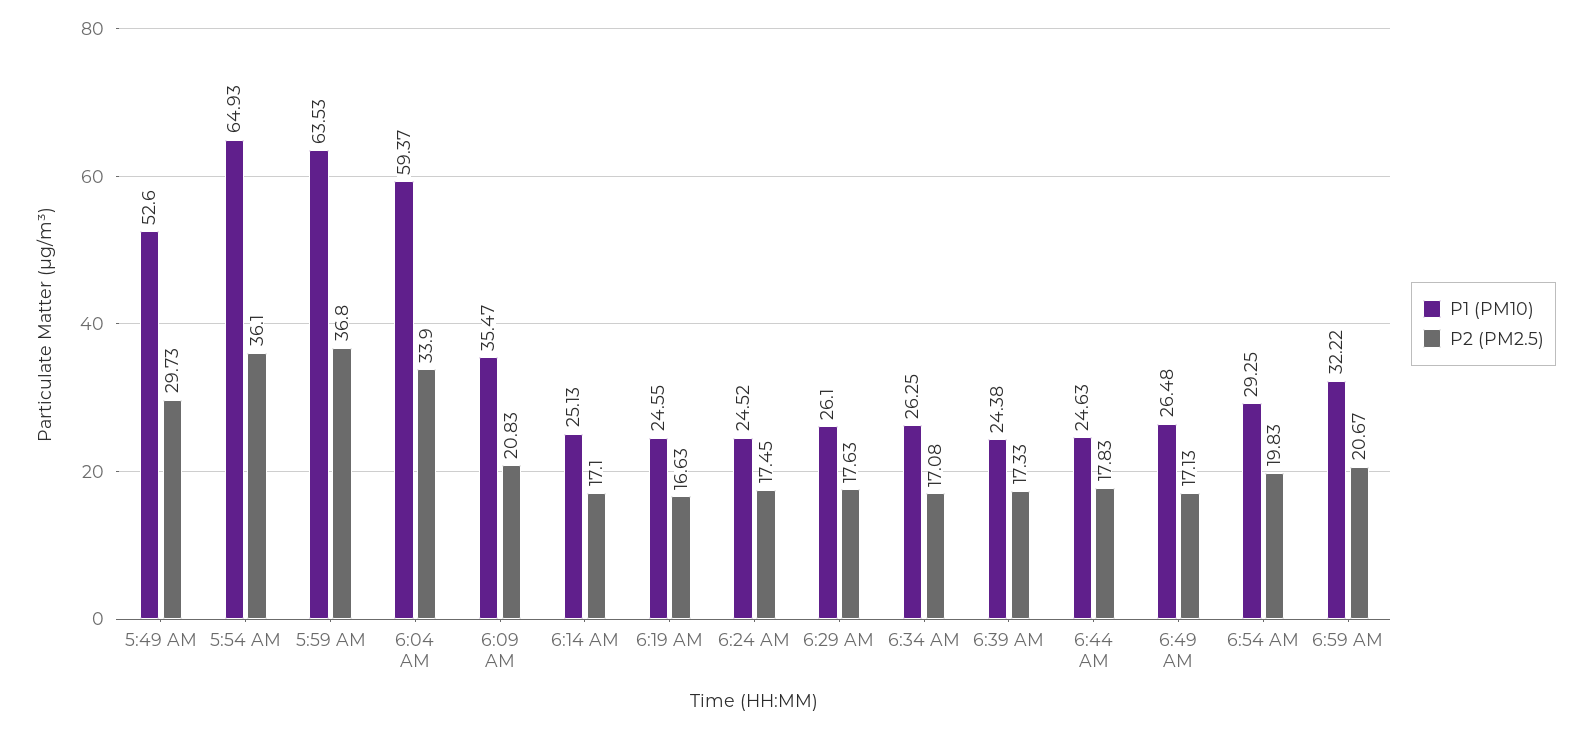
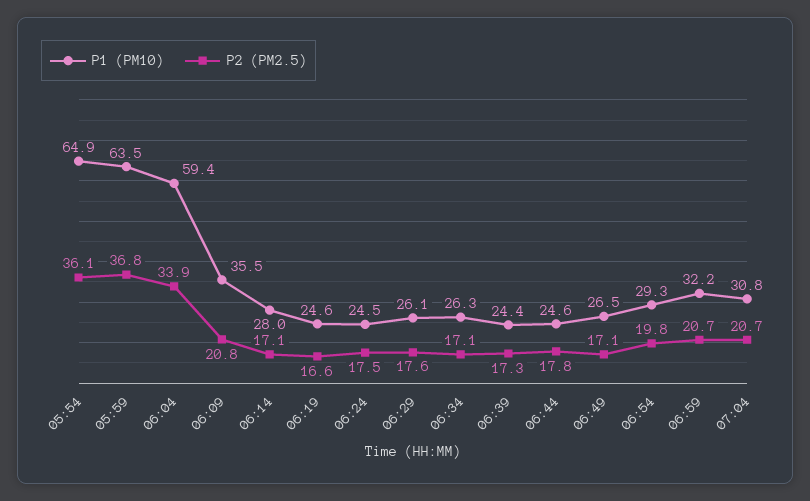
P1 (PM10), 5:49 AM: 52.6 -> none
P2 (PM2.5), 5:49 AM: 29.73 -> none
P1 (PM10), 6:14 AM: 25.13 -> 28
P1 (PM10), 07:04: none -> 30.8
P2 (PM2.5), 07:04: none -> 20.7

